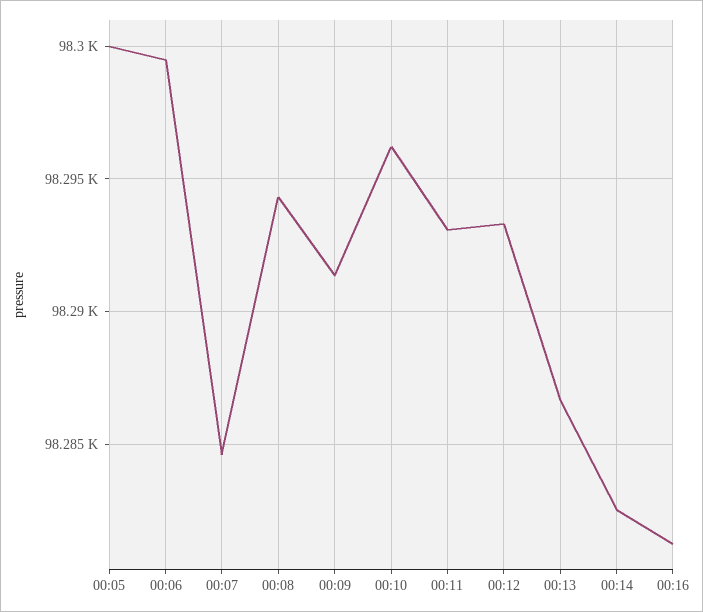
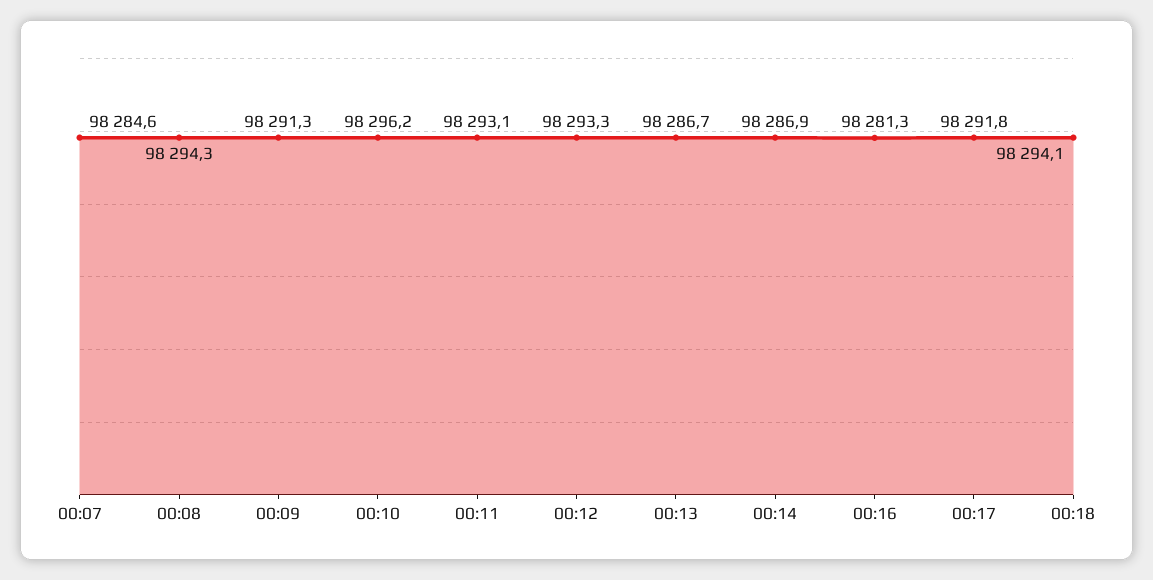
00:05: 98300 -> none
00:06: 98299.5 -> none
00:14: 98282.5 -> 98286.9
00:17: none -> 98291.8
00:18: none -> 98294.1

